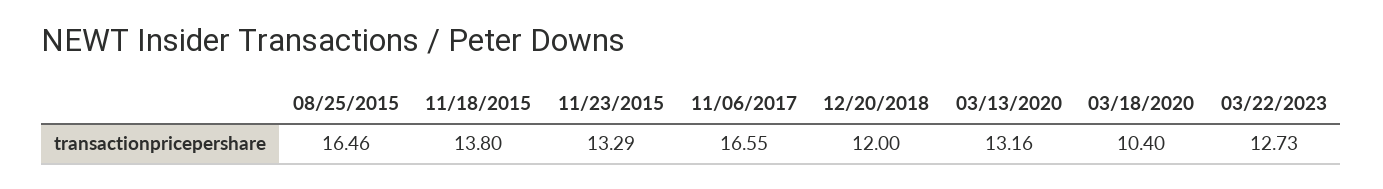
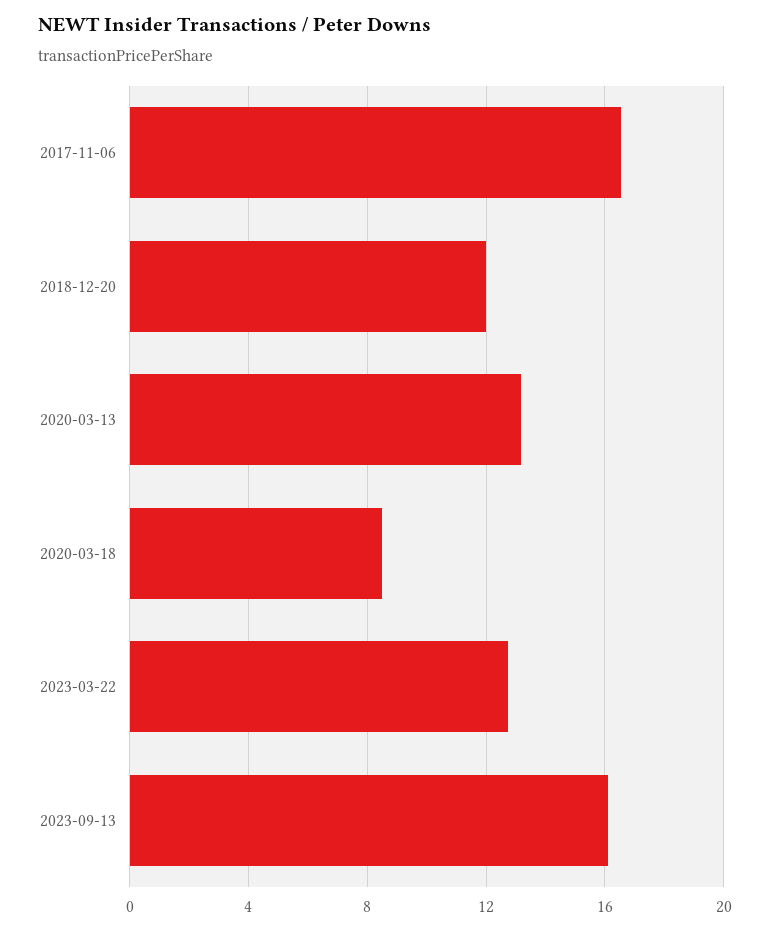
08/25/2015: 16.46 -> none
11/18/2015: 13.8 -> none
11/23/2015: 13.29 -> none
03/18/2020: 10.4 -> 8.5
2023-09-13: none -> 16

